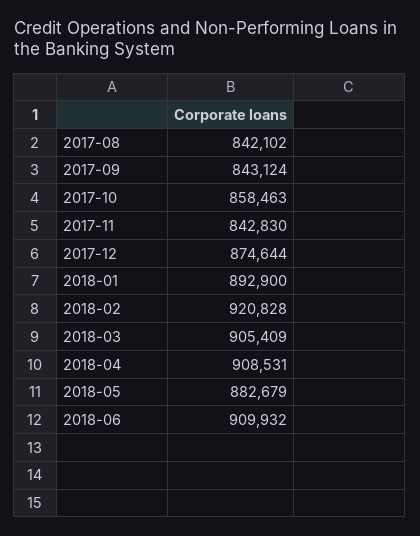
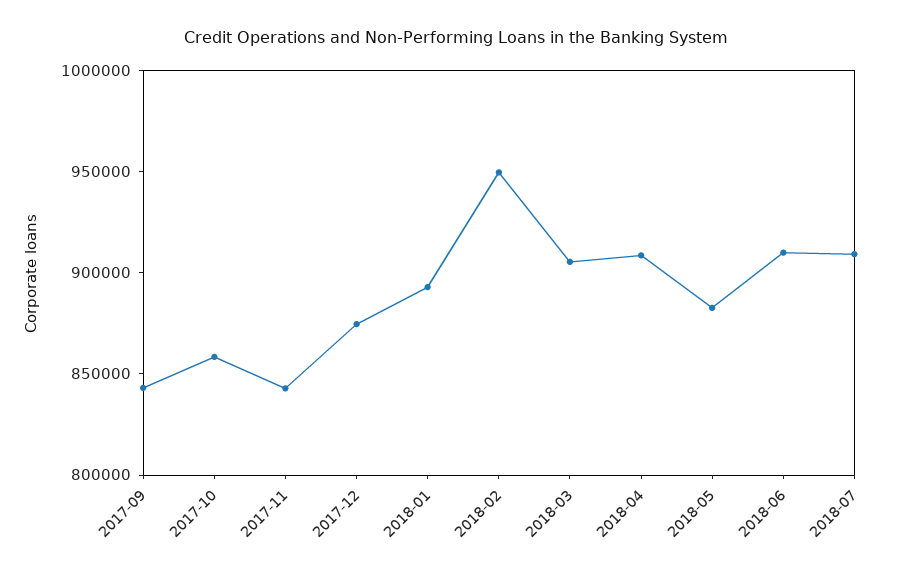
2017-08: 842102 -> none
2018-02: 920828 -> 950000
2018-07: none -> 910000

